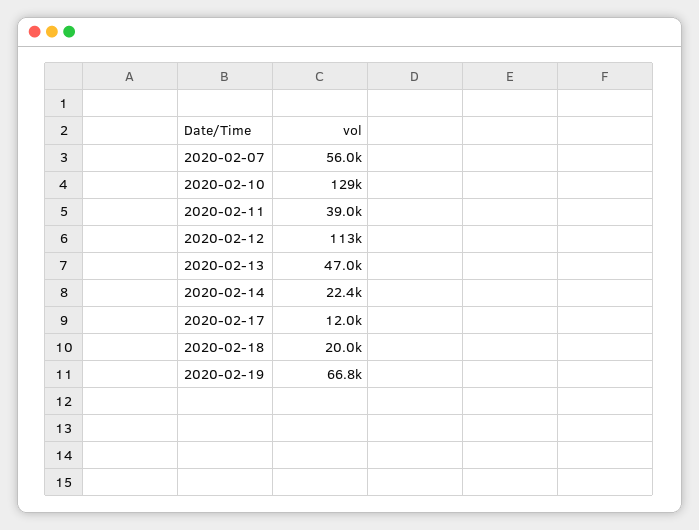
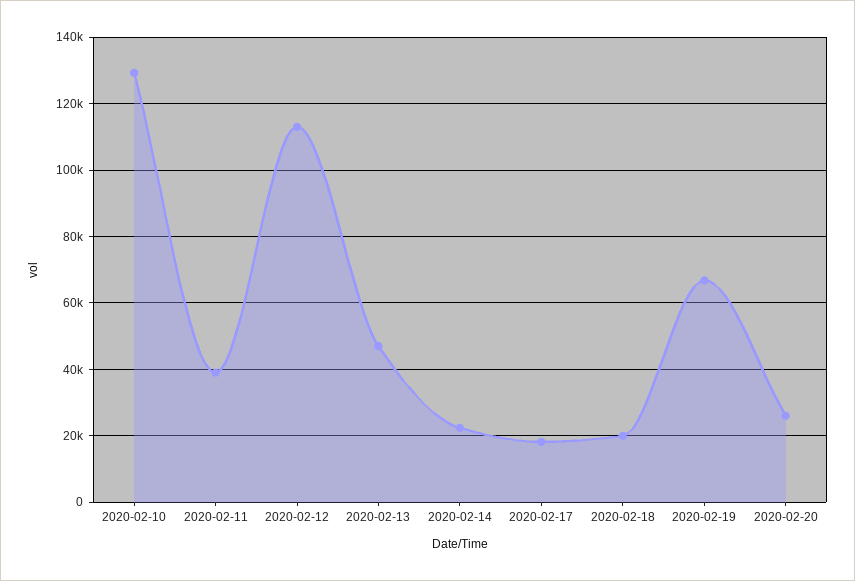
2020-02-07: 56000 -> none
2020-02-17: 12000 -> 18000
2020-02-20: none -> 26000

